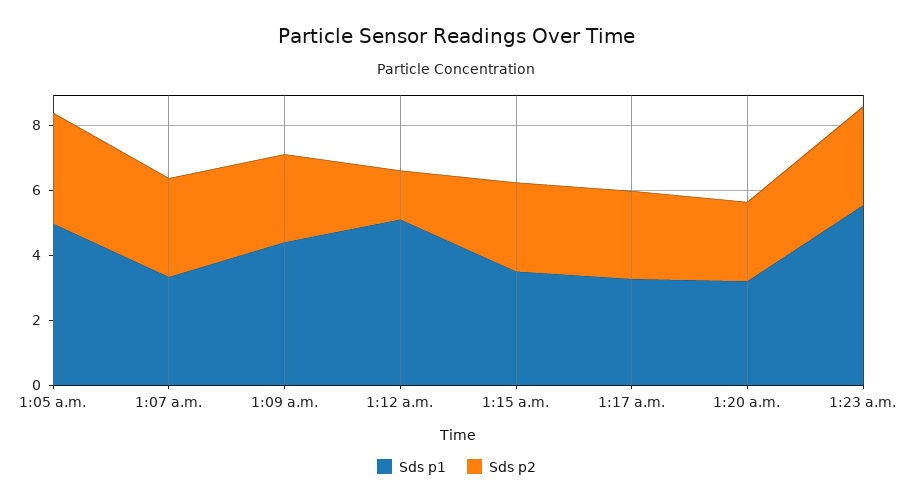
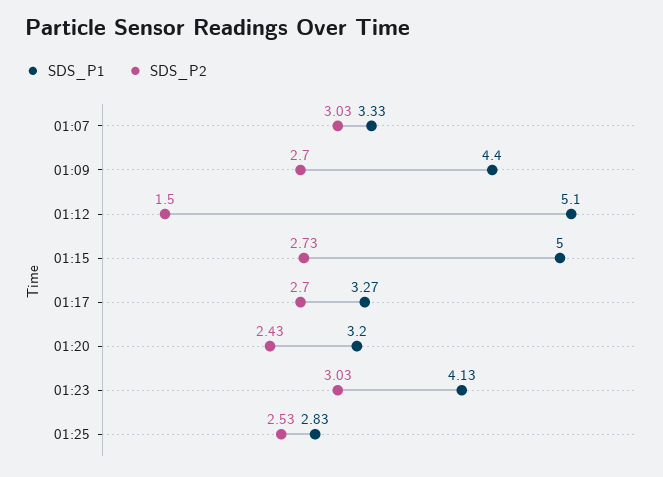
Sds p1, 1:05 a.m.: 5 -> none
Sds p2, 1:05 a.m.: 3.5 -> none
Sds p1, 1:15 a.m.: 3.5 -> 5
Sds p1, 1:23 a.m.: 5.5 -> 4.13
Sds p1, 01:25: none -> 2.83
Sds p2, 01:25: none -> 2.53

